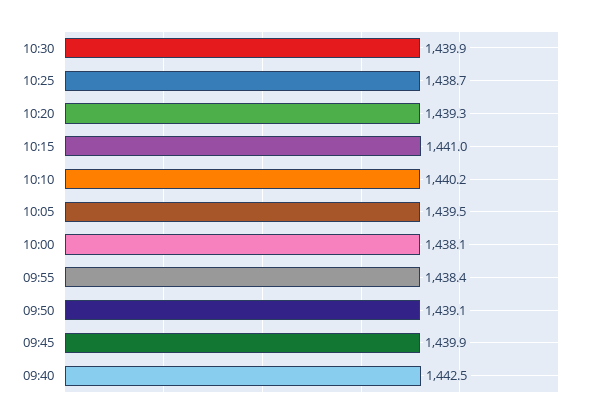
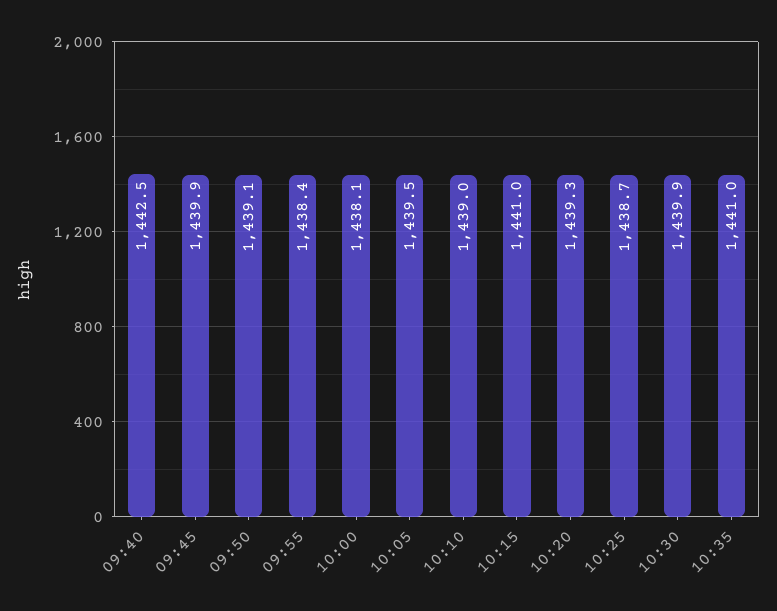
10:10: 1440.2 -> 1439
10:35: none -> 1441

